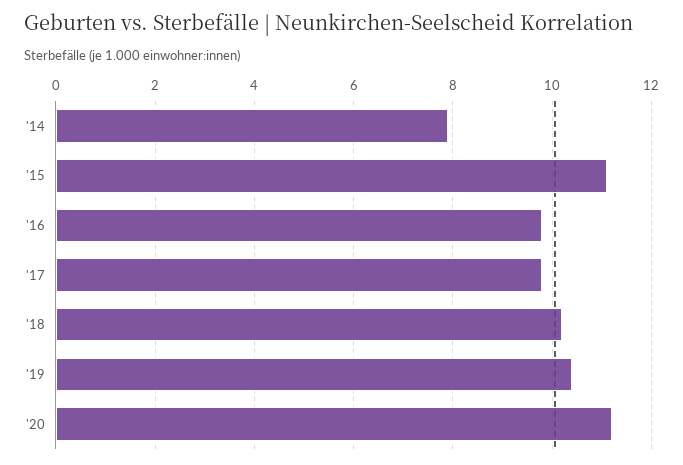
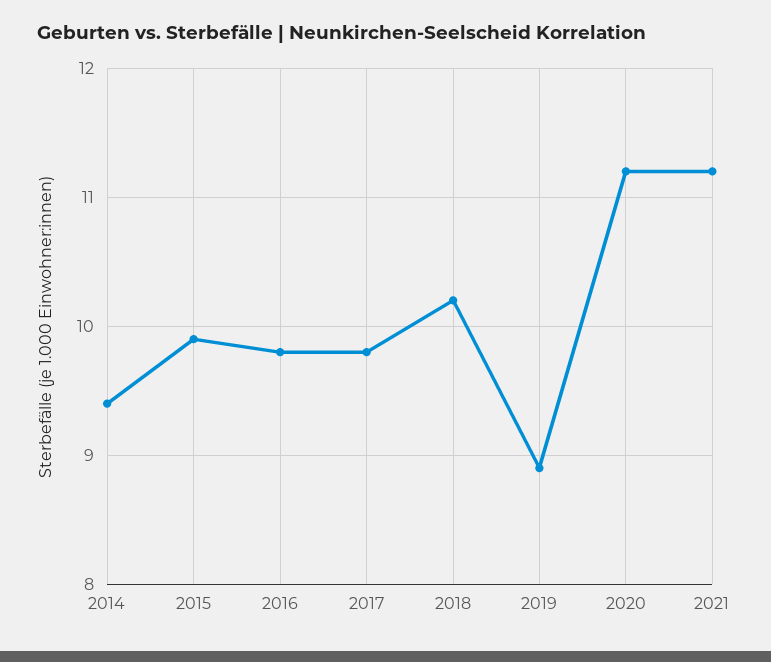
'14: 8 -> 9.4
'15: 11 -> 9.9
'19: 10.5 -> 8.9
2021: none -> 11.2

